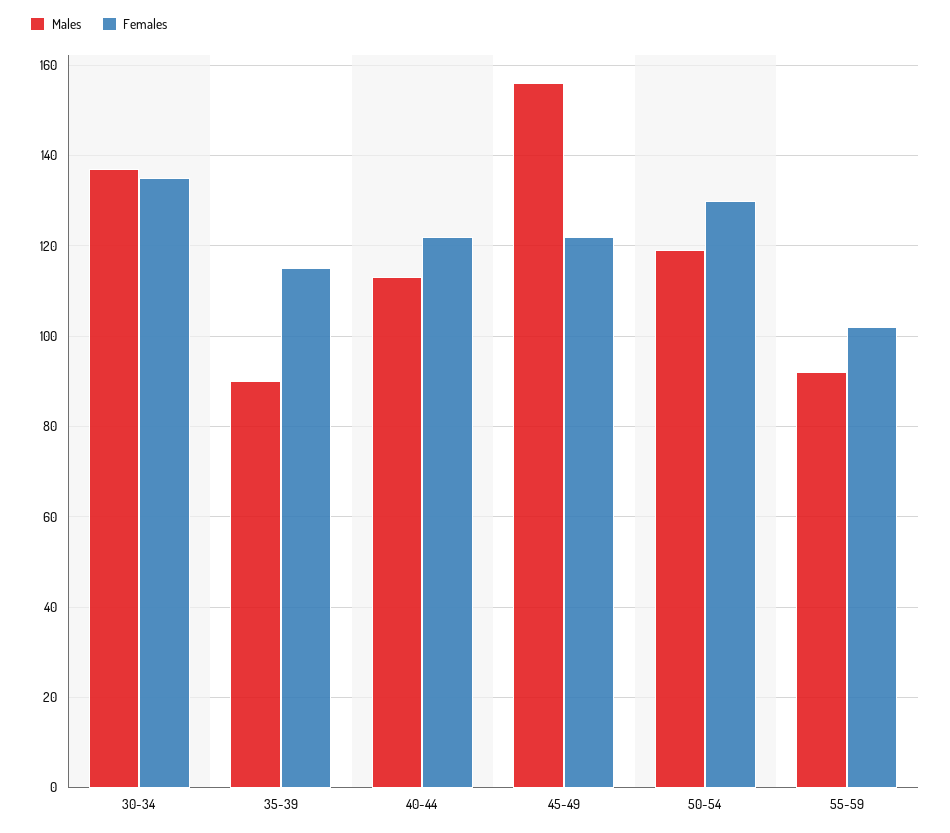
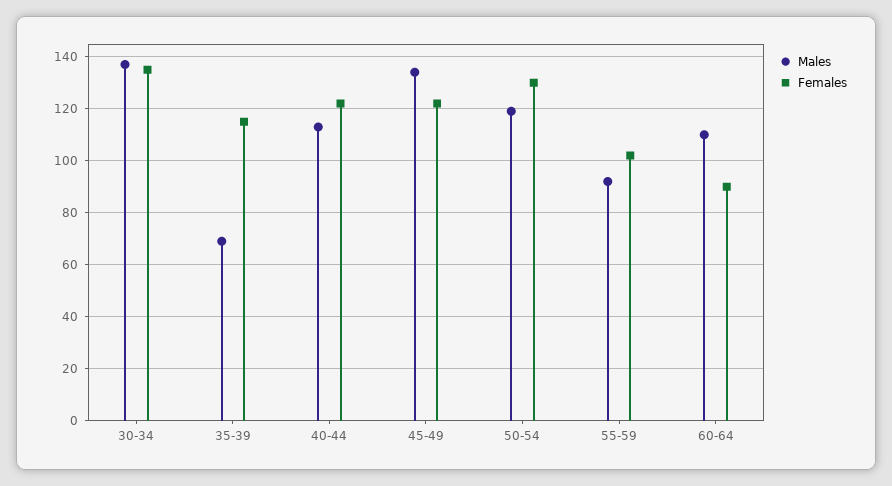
Males, 35-39: 90 -> 70
Males, 45-49: 155 -> 135
Males, 60-64: none -> 110
Females, 60-64: none -> 90

